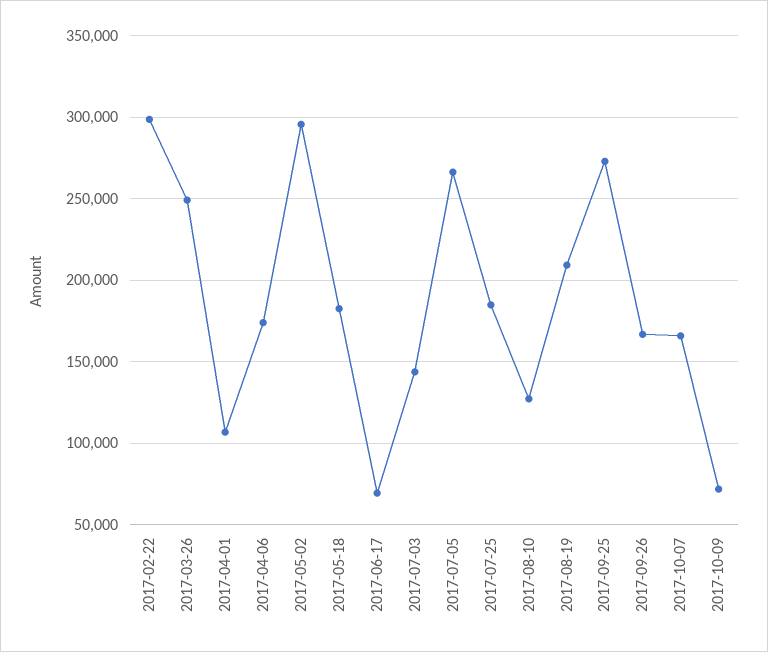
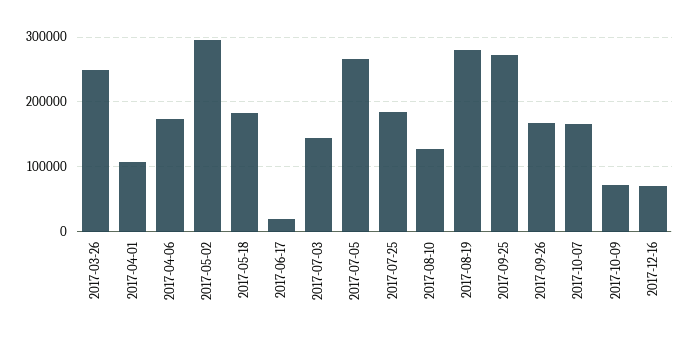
2017-02-22: 300000 -> none
2017-06-17: 70000 -> 20000
2017-08-19: 210000 -> 280000
2017-12-16: none -> 70000

